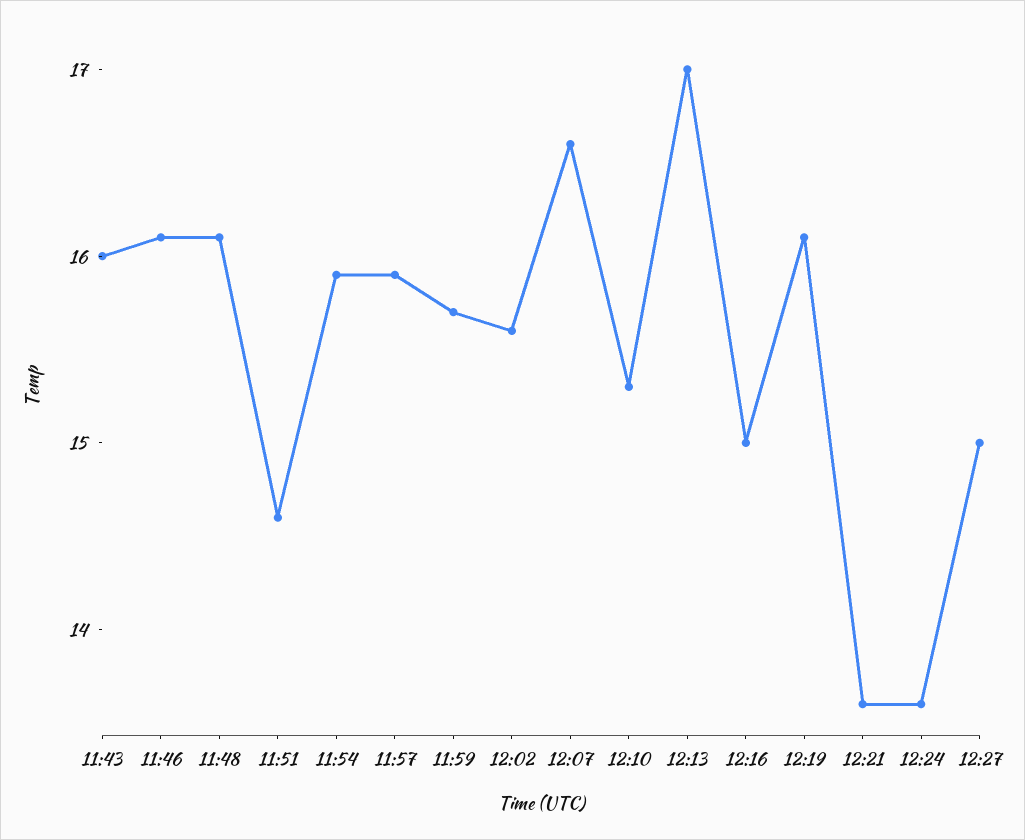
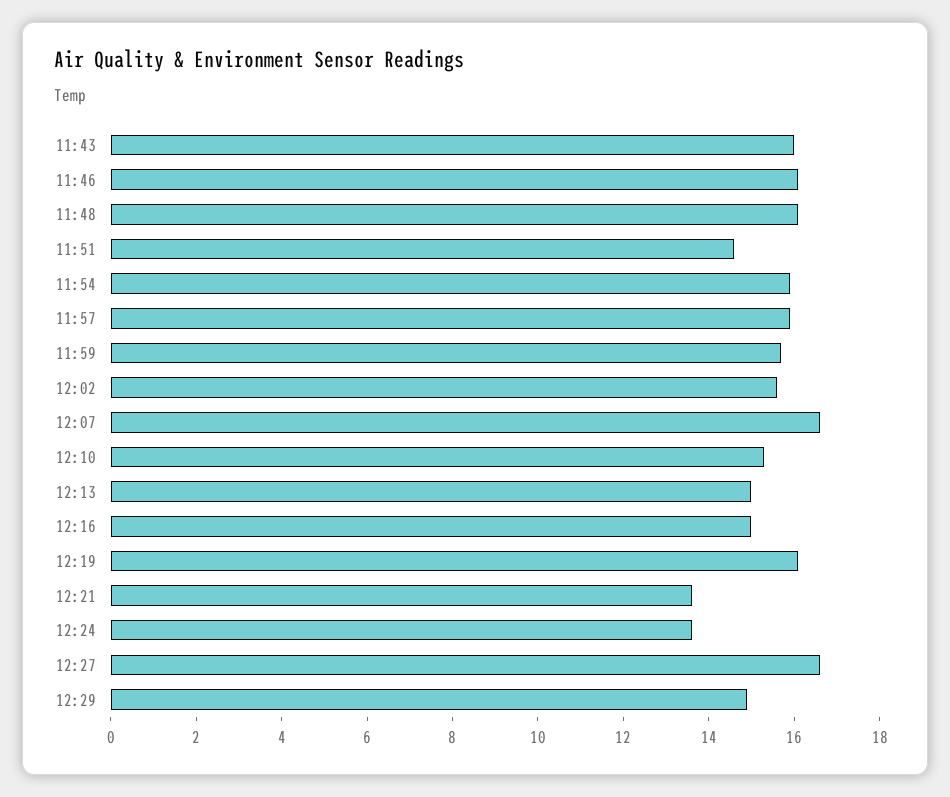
12:13: 17 -> 15
12:27: 15 -> 16.5
12:29: none -> 15

